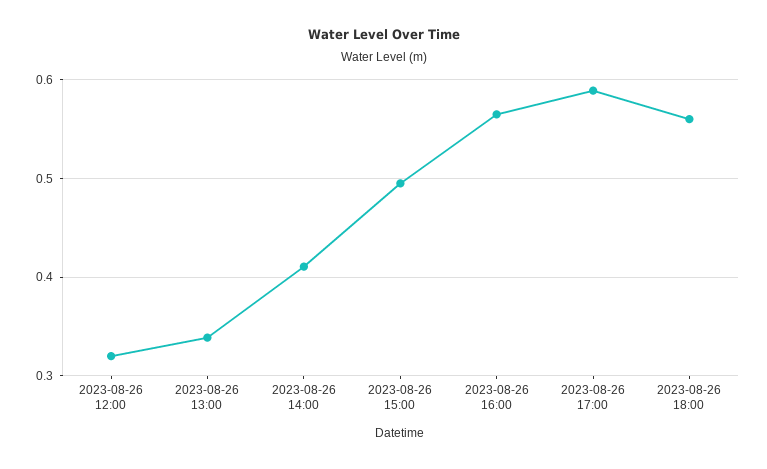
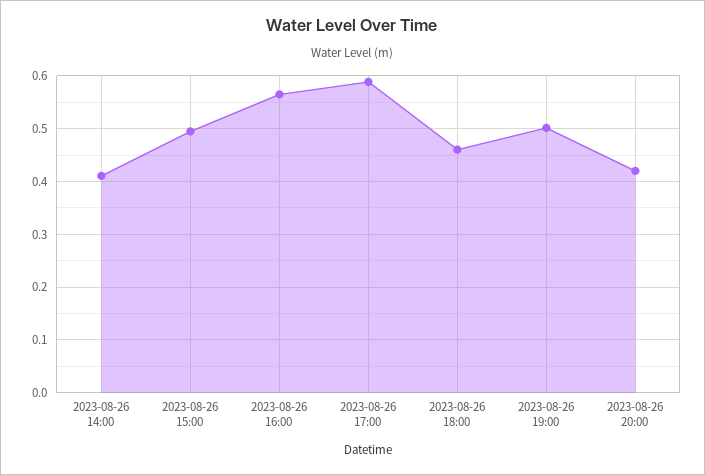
2023-08-26 12:00: 0.32 -> none
2023-08-26 13:00: 0.34 -> none
2023-08-26 18:00: 0.56 -> 0.46
2023-08-26 19:00: none -> 0.5
2023-08-26 20:00: none -> 0.42

